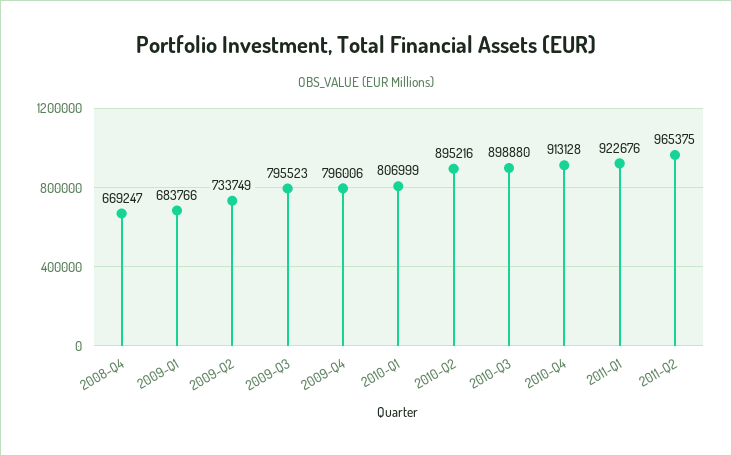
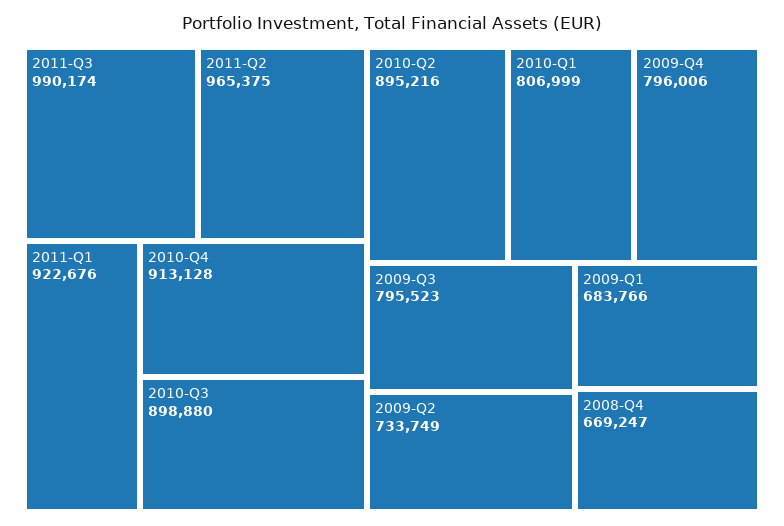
2011-Q3: none -> 990174

